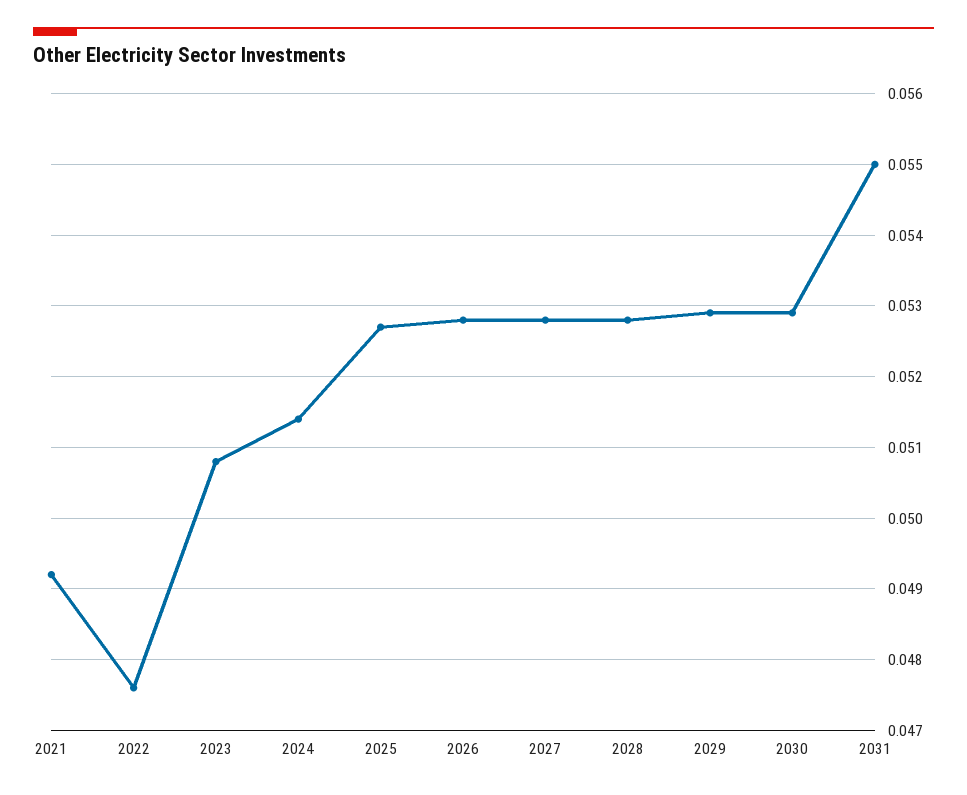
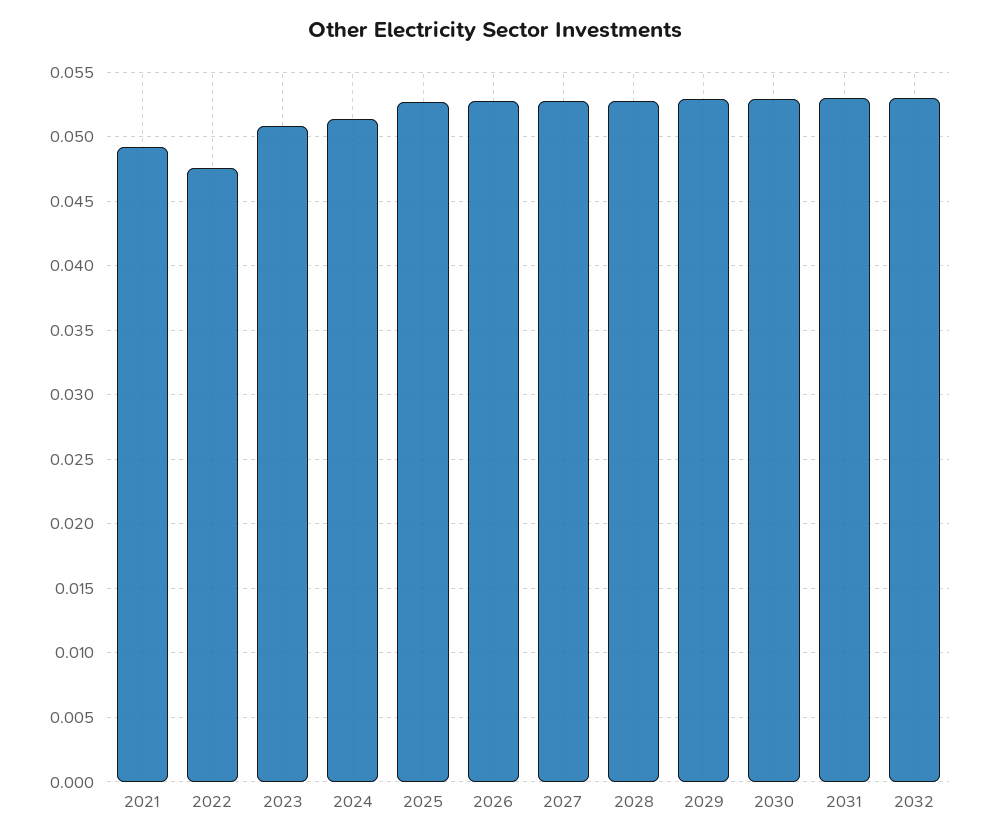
2031: 0.055 -> 0.053
2032: none -> 0.053

